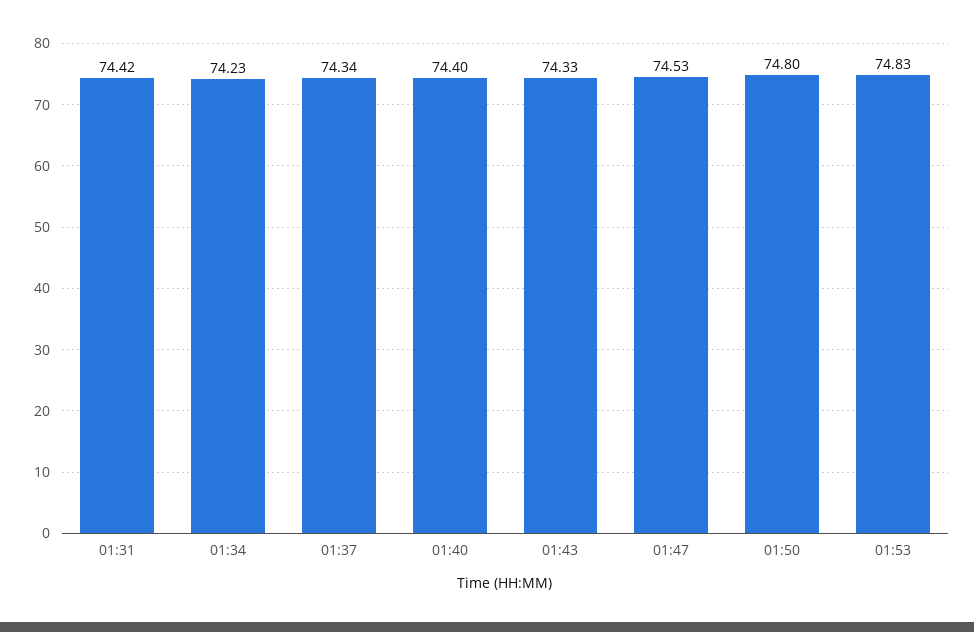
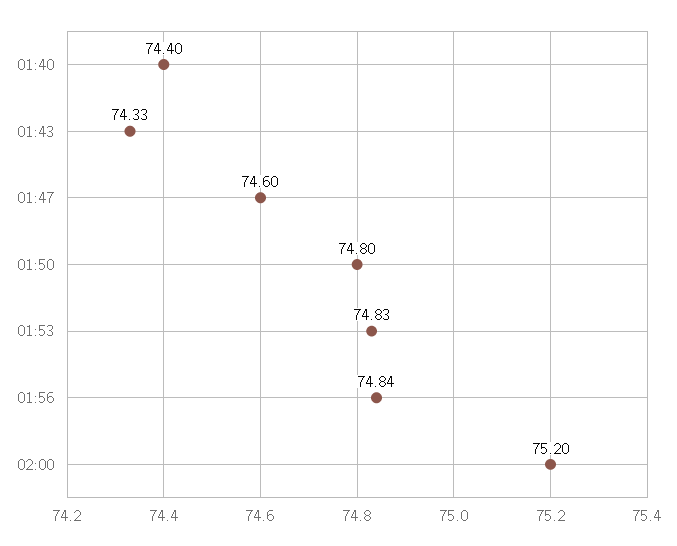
01:31: 74.42 -> none
01:34: 74.23 -> none
01:37: 74.34 -> none
01:47: 74.53 -> 74.6
01:56: none -> 74.84
02:00: none -> 75.2

